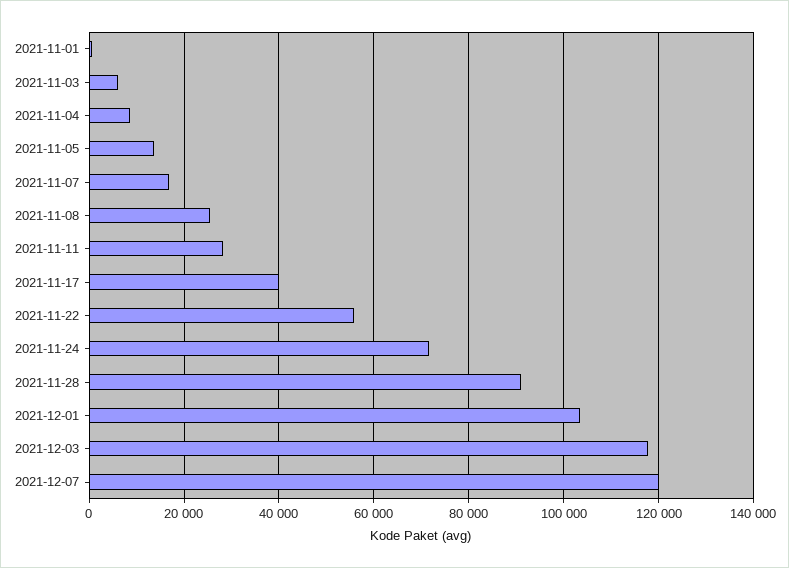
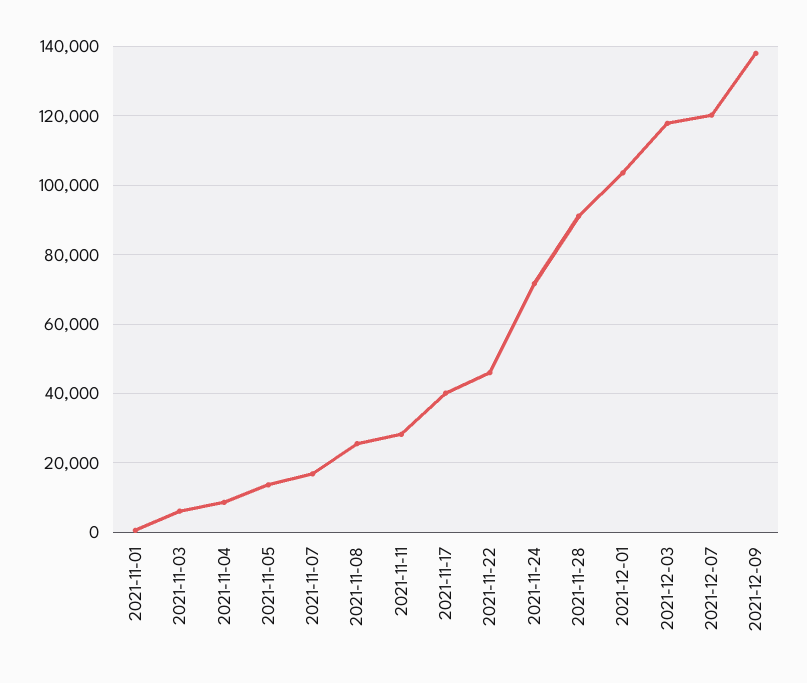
2021-11-22: 56000 -> 46000
2021-12-09: none -> 138000

